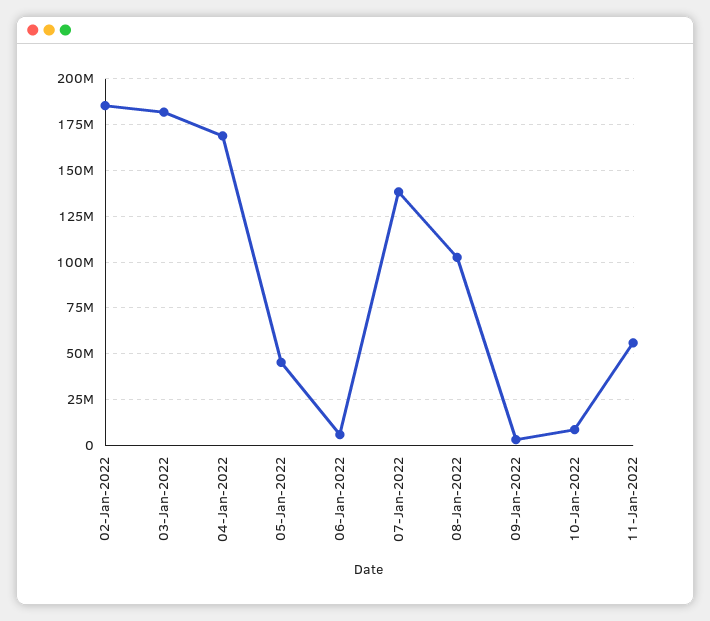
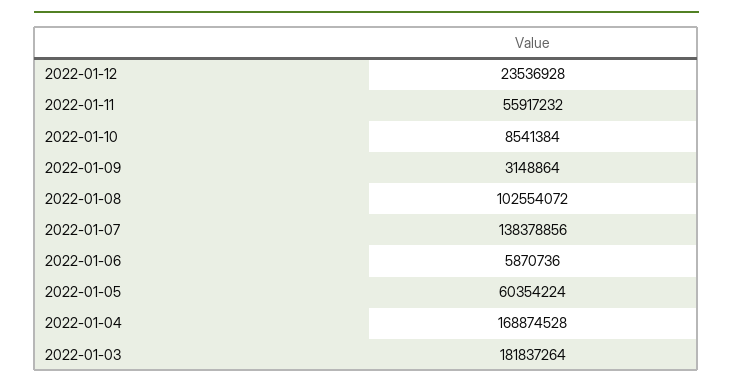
02-Jan-2022: 185000000 -> none
05-Jan-2022: 45000000 -> 60354224
2022-01-12: none -> 23536928

